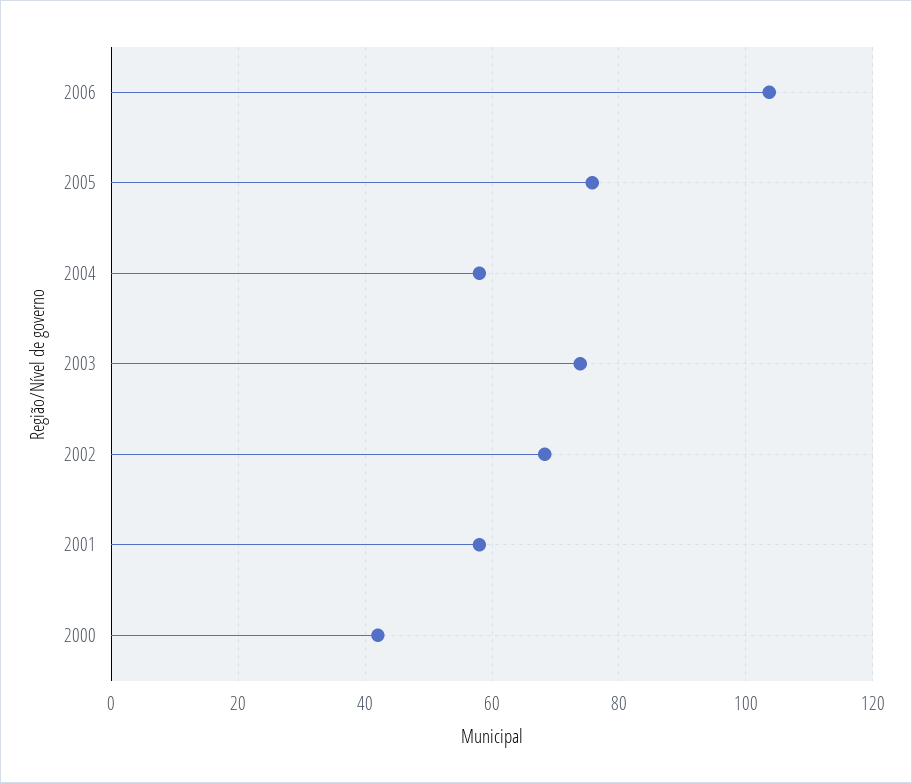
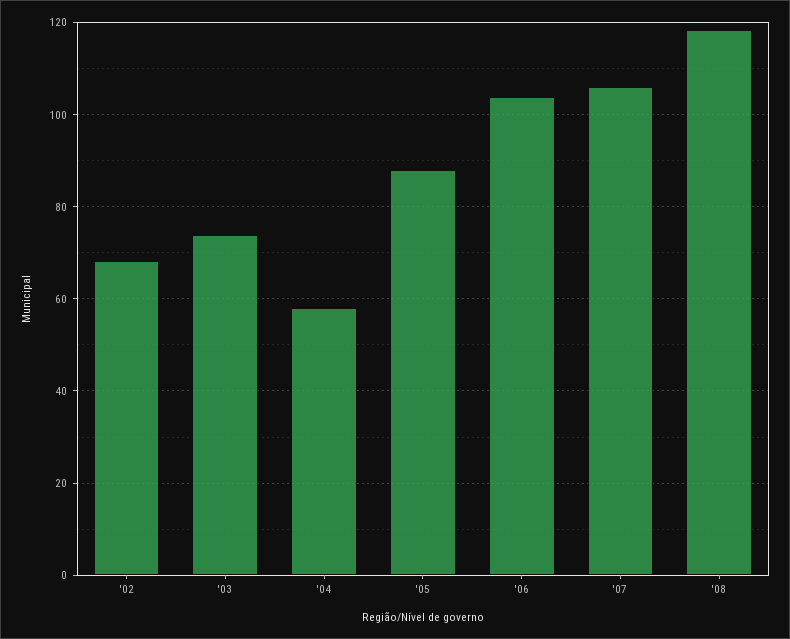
2005: 76 -> 88
2001: 58 -> none
2000: 42 -> none
'07: none -> 106
'08: none -> 118

